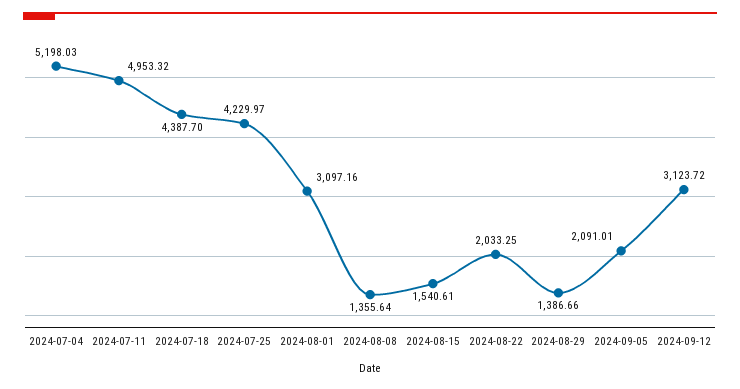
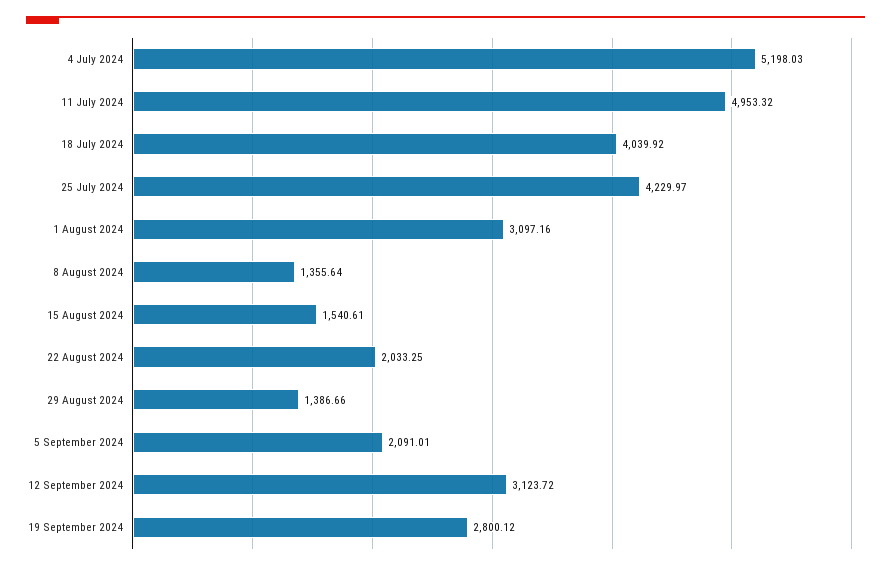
2024-07-18: 4387.7 -> 4039.92
19 September 2024: none -> 2800.12

